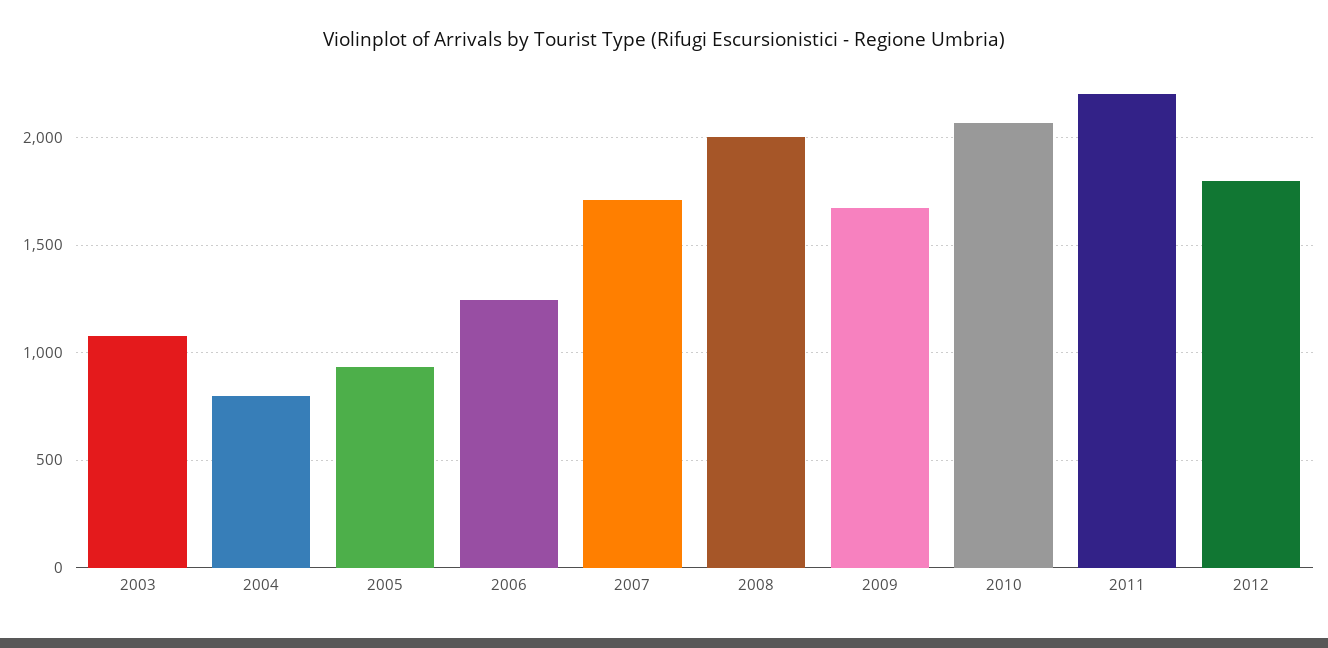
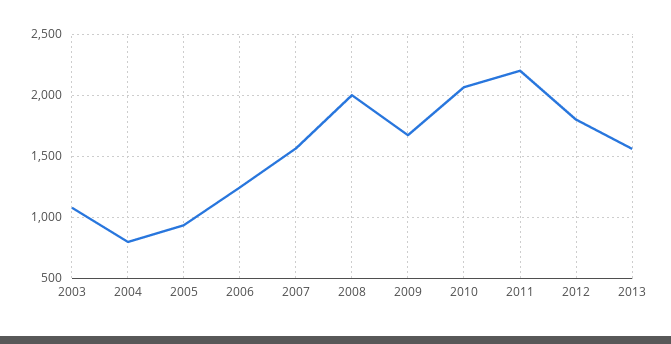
2007: 1700 -> 1550
2013: none -> 1550

